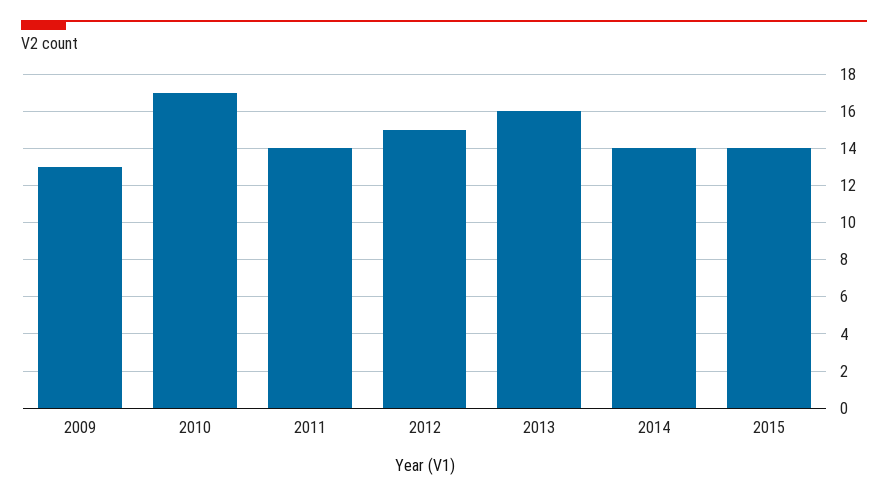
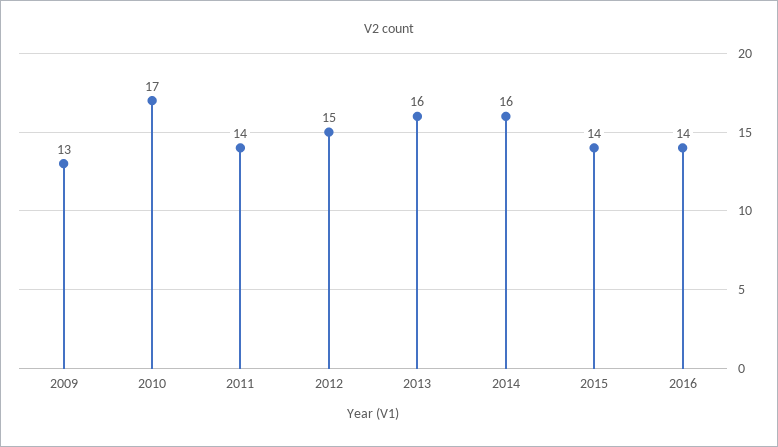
2014: 14 -> 16
2016: none -> 14

